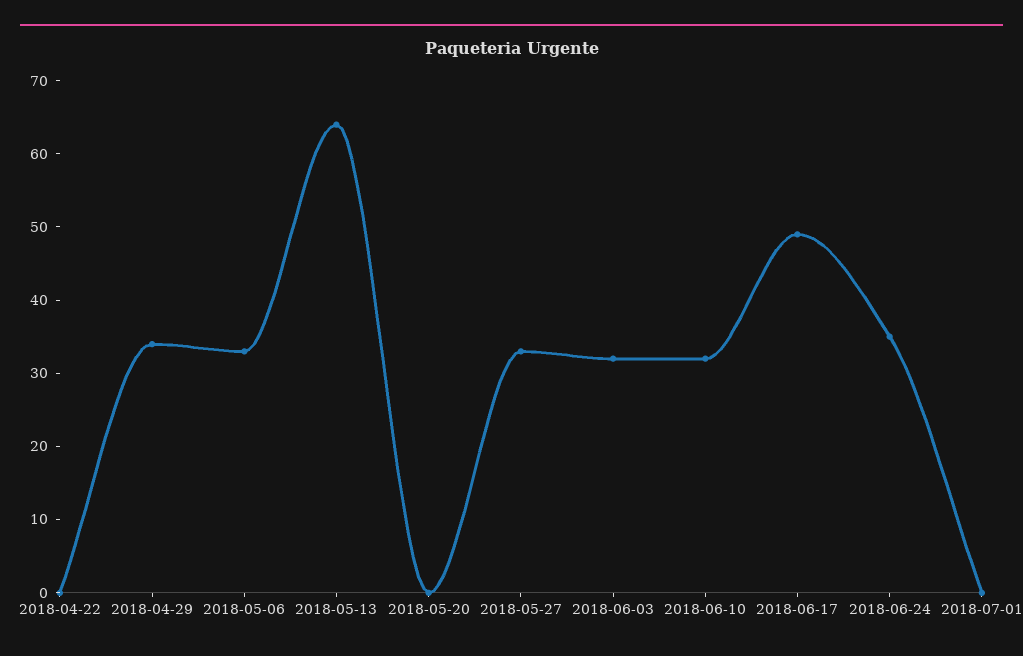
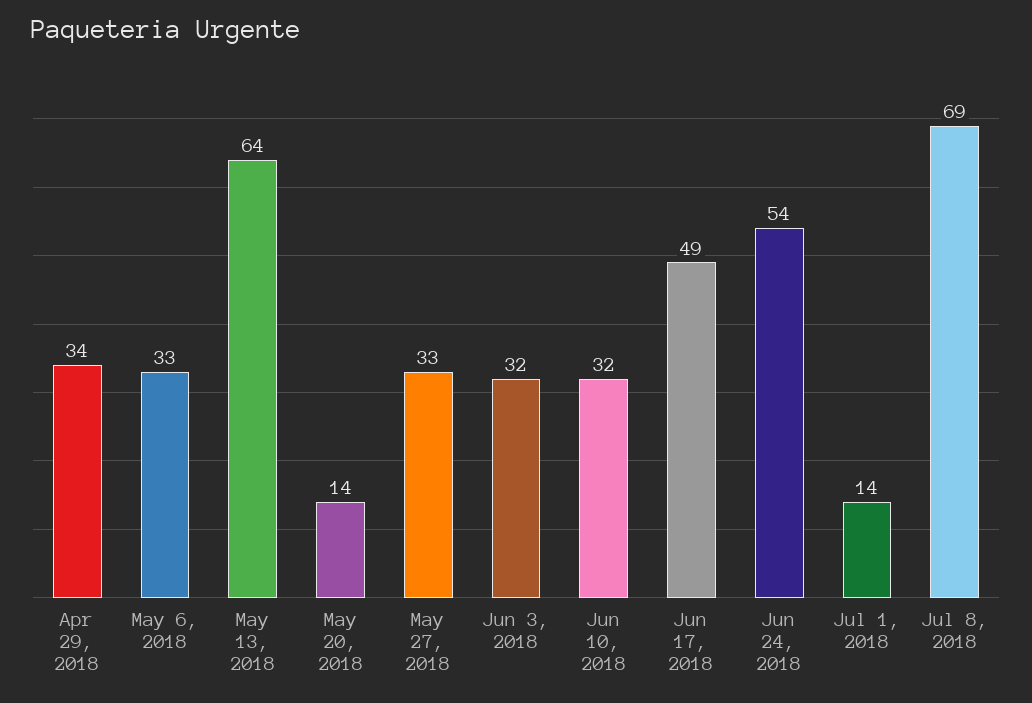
2018-04-22: 0 -> none
2018-05-20: 0 -> 14
2018-06-24: 35 -> 54
2018-07-01: 0 -> 14
Jul 8, 2018: none -> 69

